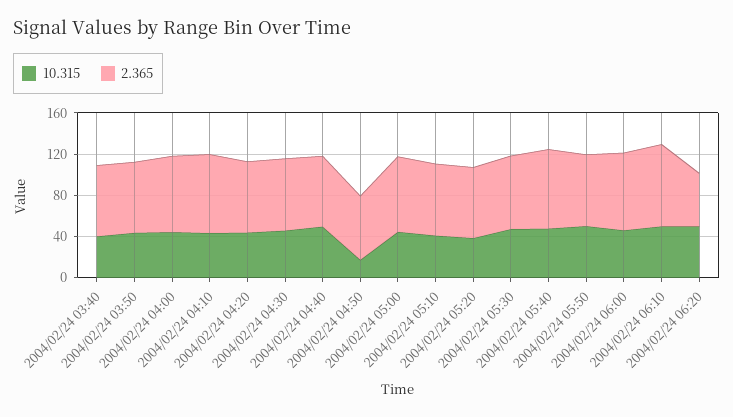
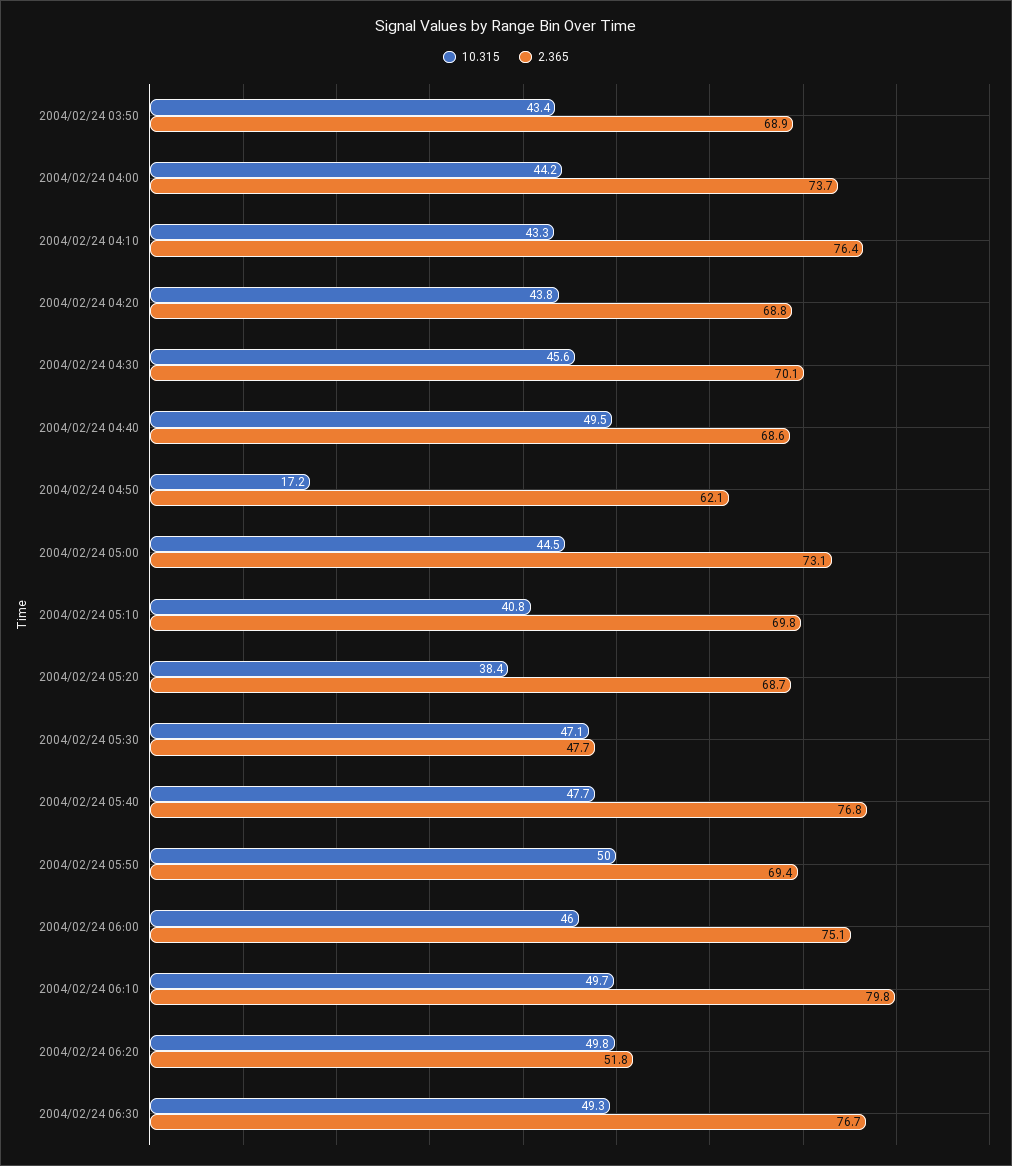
10.315, 2004/02/24 03:40: 40 -> none
2.365, 2004/02/24 03:40: 70 -> none
2.365, 2004/02/24 05:30: 70 -> 47.7
10.315, 2004/02/24 06:30: none -> 49.3
2.365, 2004/02/24 06:30: none -> 76.7

